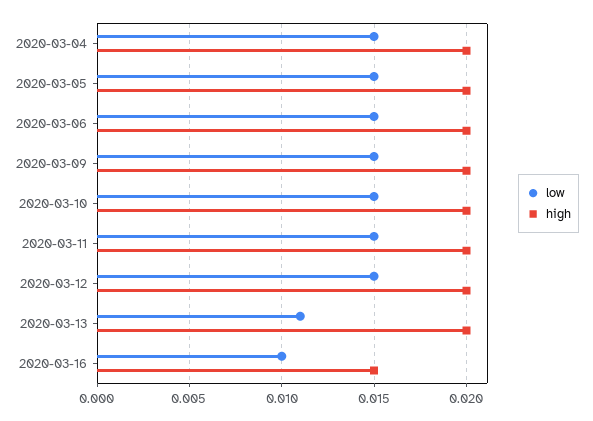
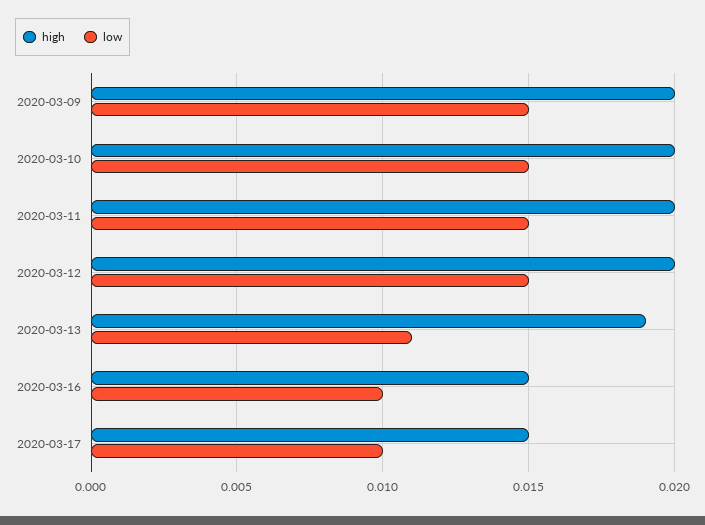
low, 2020-03-04: 0.015 -> none
high, 2020-03-04: 0.02 -> none
low, 2020-03-05: 0.015 -> none
high, 2020-03-05: 0.02 -> none
low, 2020-03-06: 0.015 -> none
high, 2020-03-06: 0.02 -> none
high, 2020-03-13: 0.02 -> 0.019
high, 2020-03-17: none -> 0.015
low, 2020-03-17: none -> 0.01

